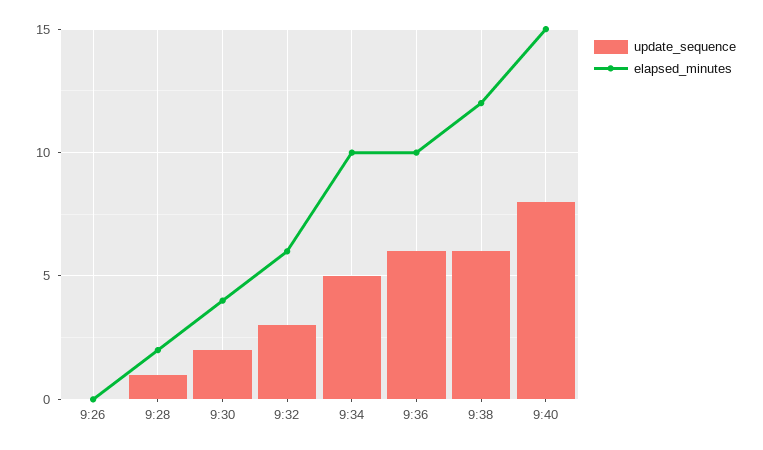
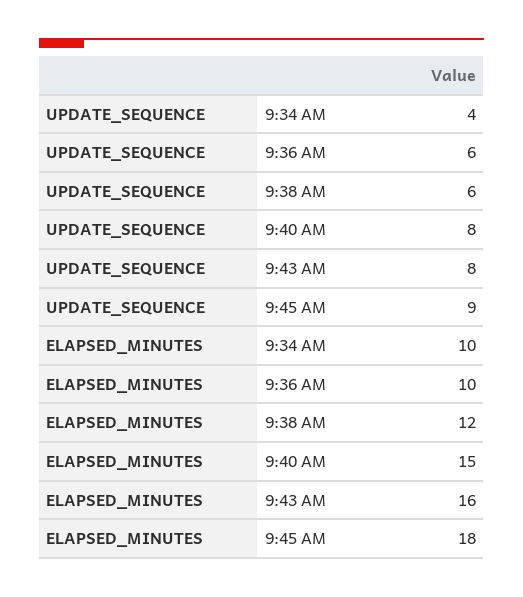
update_sequence, 9:26: 0 -> none
elapsed_minutes, 9:26: 0 -> none
update_sequence, 9:28: 1 -> none
elapsed_minutes, 9:28: 2 -> none
update_sequence, 9:30: 2 -> none
elapsed_minutes, 9:30: 4 -> none
update_sequence, 9:32: 3 -> none
elapsed_minutes, 9:32: 6 -> none
update_sequence, 9:34: 5 -> 4
update_sequence, 9:43 AM: none -> 8
update_sequence, 9:45 AM: none -> 9
elapsed_minutes, 9:43 AM: none -> 16
elapsed_minutes, 9:45 AM: none -> 18

